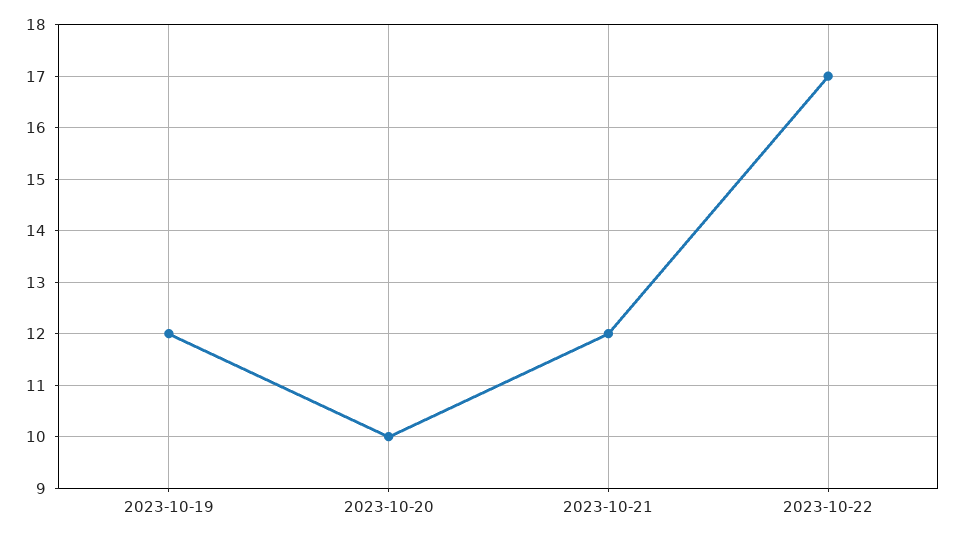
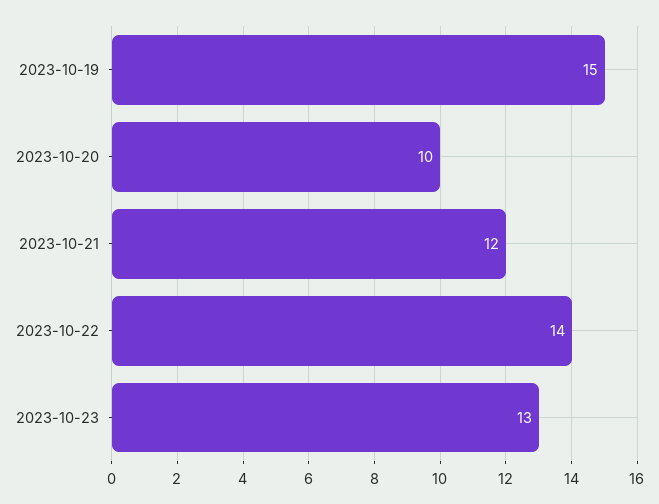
2023-10-19: 12 -> 15
2023-10-22: 17 -> 14
2023-10-23: none -> 13

